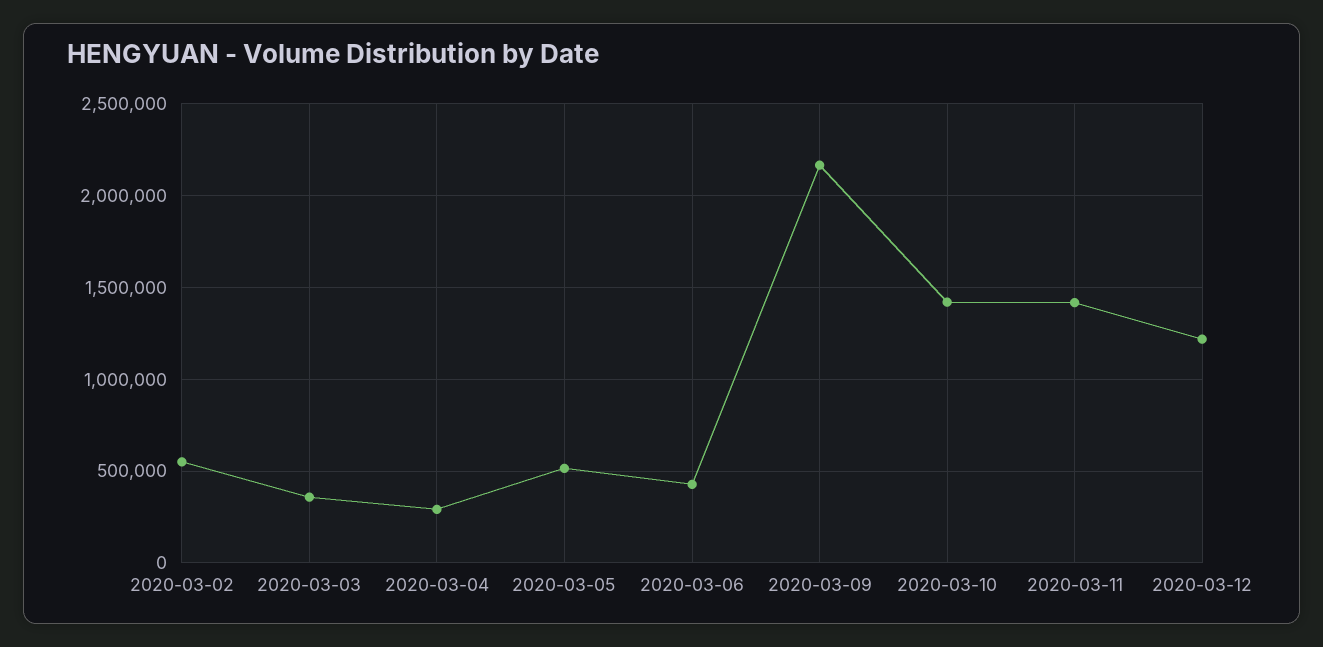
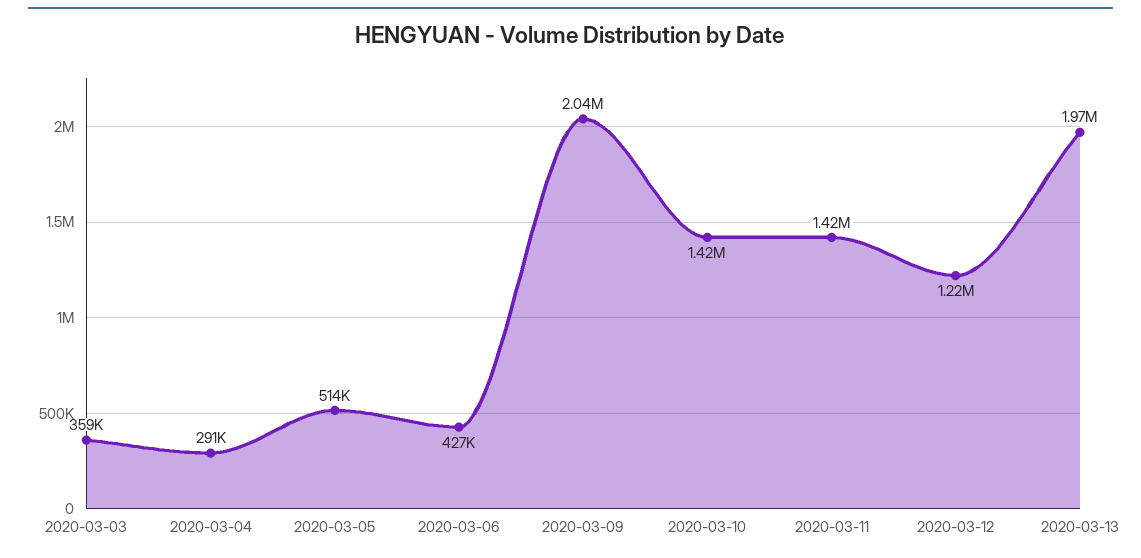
2020-03-02: 550000 -> none
2020-03-09: 2150000 -> 2040000
2020-03-13: none -> 1970000

